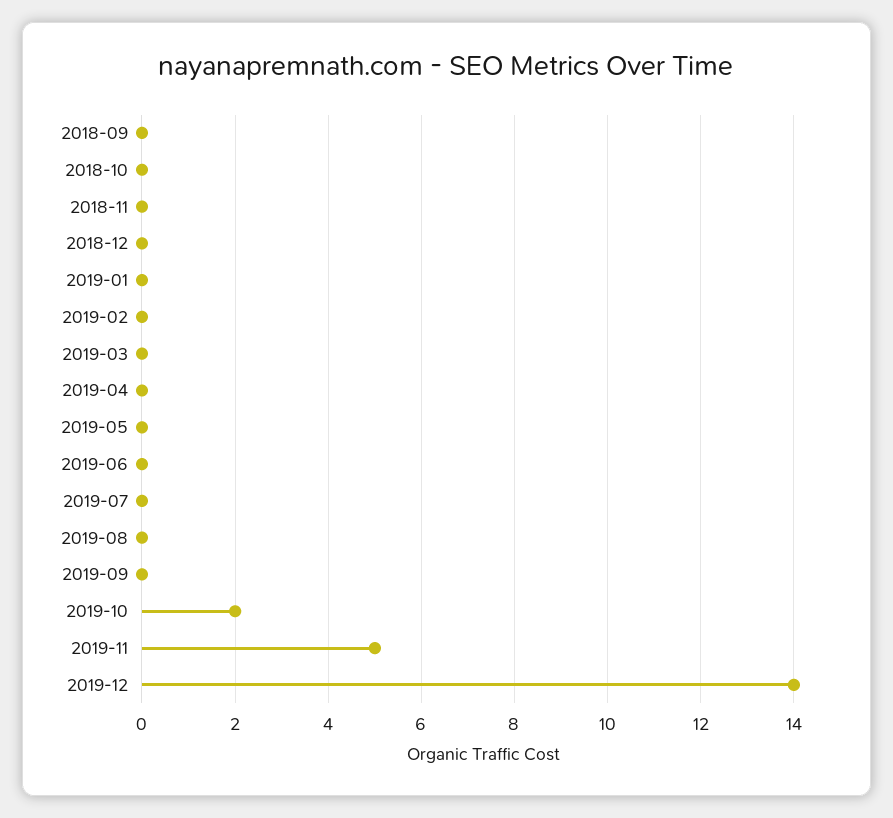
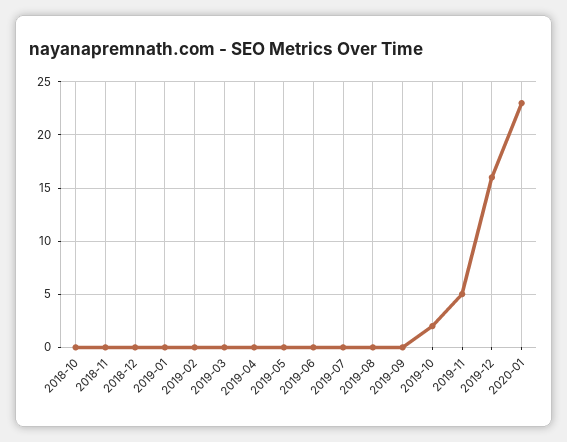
2018-09: 0 -> none
2019-12: 14 -> 16
2020-01: none -> 23

